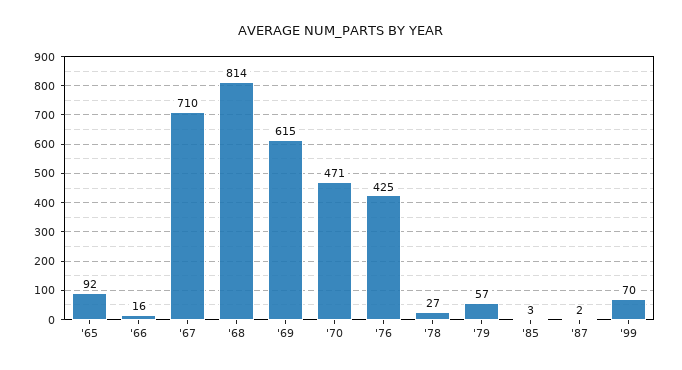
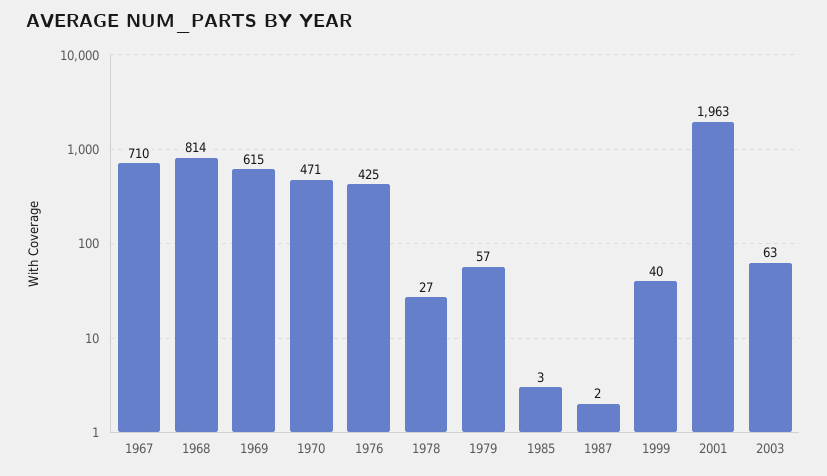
'65: 92 -> none
'66: 16 -> none
'99: 70 -> 40
2001: none -> 1963
2003: none -> 63

